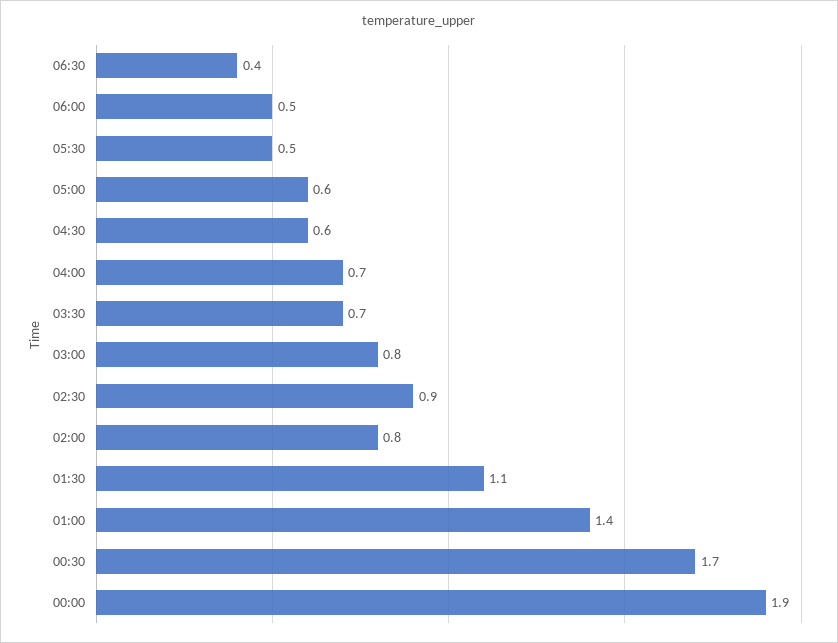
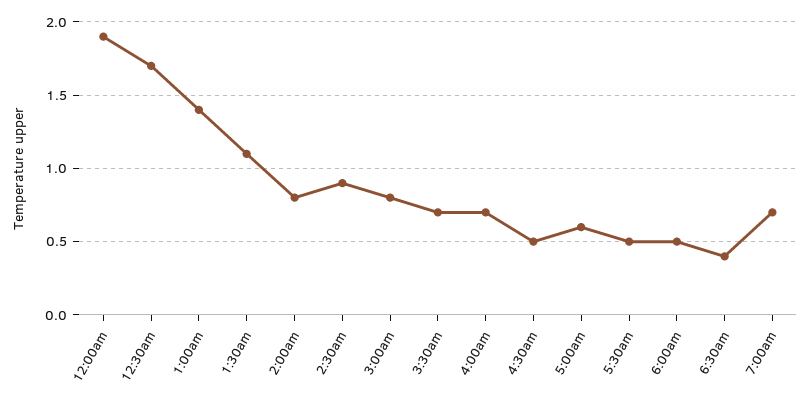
04:30: 0.6 -> 0.5
7:00am: none -> 0.7

